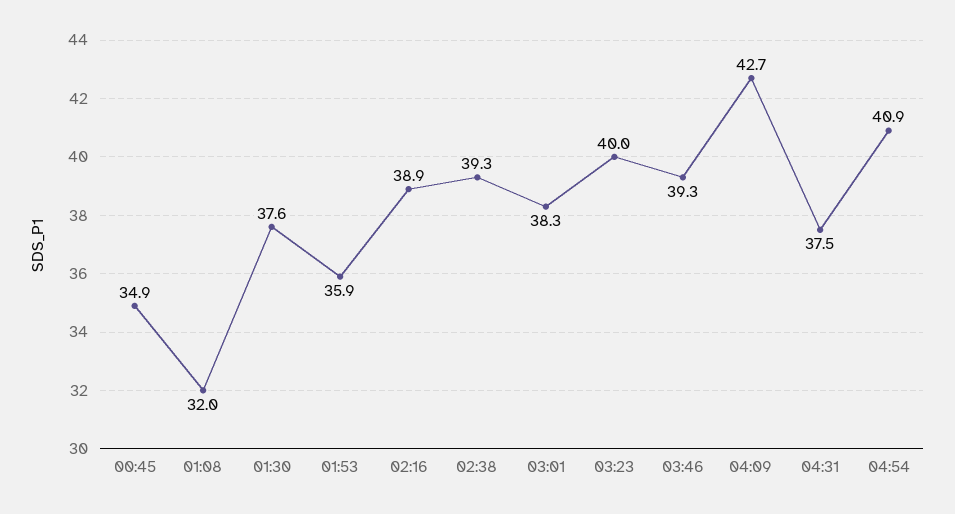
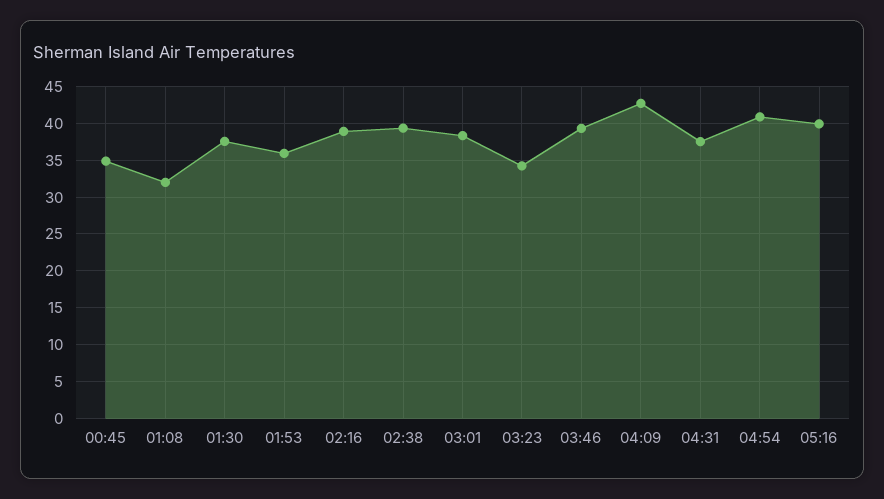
03:23: 40 -> 34
05:16: none -> 40

